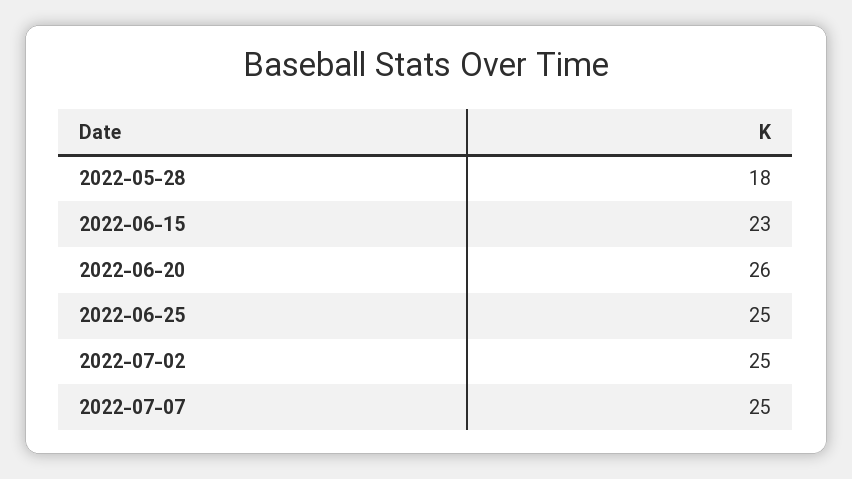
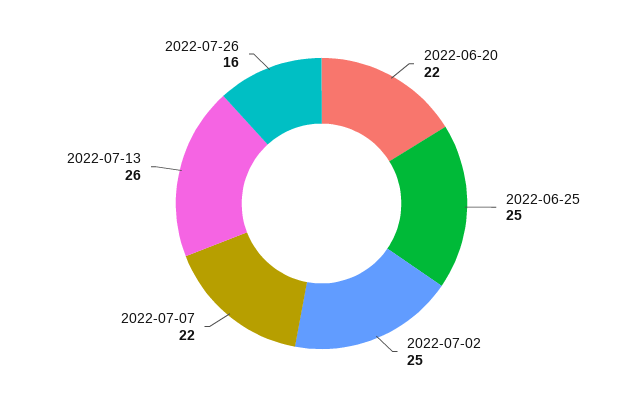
2022-05-28: 18 -> none
2022-06-15: 23 -> none
2022-06-20: 26 -> 22
2022-07-07: 25 -> 22
2022-07-13: none -> 26
2022-07-26: none -> 16

